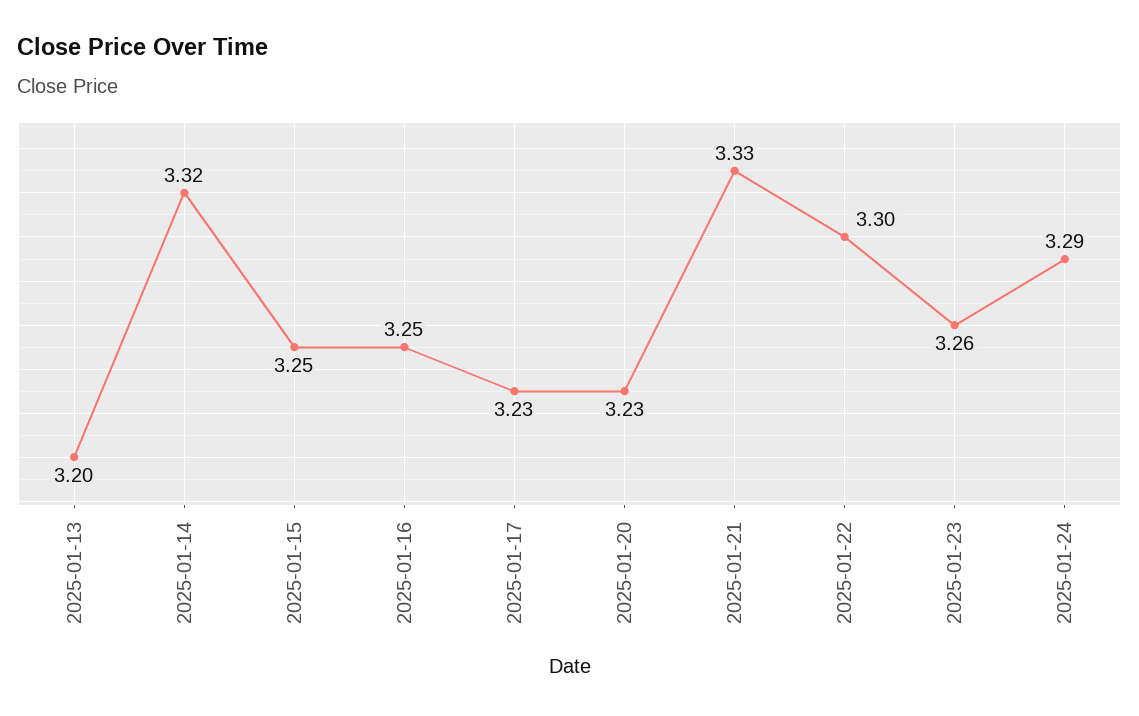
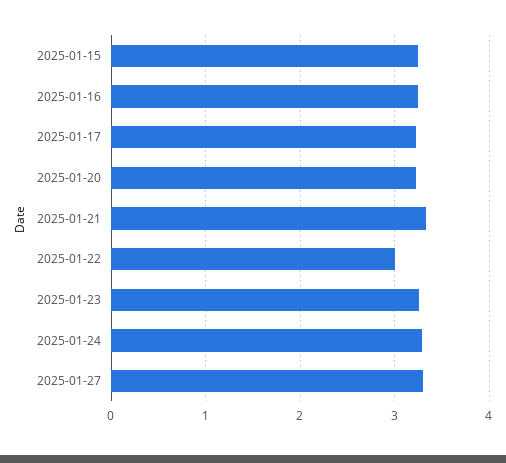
2025-01-13: 3.2 -> none
2025-01-14: 3.32 -> none
2025-01-22: 3.3 -> 3
2025-01-27: none -> 3.3

